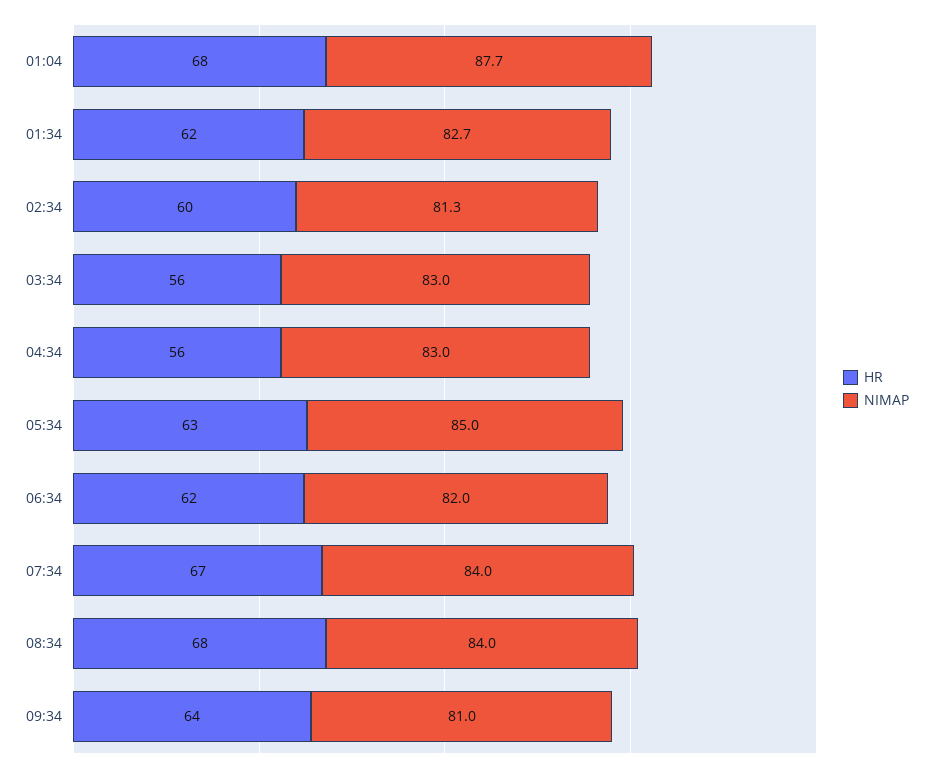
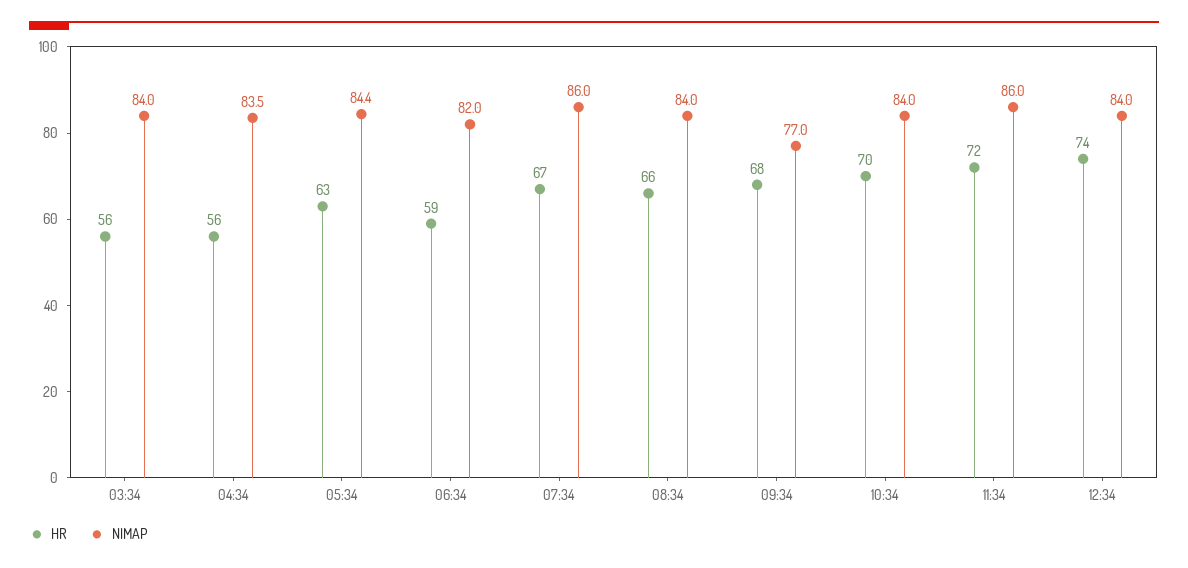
HR, 01:04: 68 -> none
NIMAP, 01:04: 87.7 -> none
HR, 01:34: 62 -> none
NIMAP, 01:34: 82.7 -> none
HR, 02:34: 60 -> none
NIMAP, 02:34: 81.3 -> none
NIMAP, 03:34: 83 -> 84
NIMAP, 04:34: 83 -> 83.5
NIMAP, 05:34: 85 -> 84.4
HR, 06:34: 62 -> 59
NIMAP, 07:34: 84 -> 86
HR, 08:34: 68 -> 66
HR, 09:34: 64 -> 68
NIMAP, 09:34: 81 -> 77
HR, 10:34: none -> 70
NIMAP, 10:34: none -> 84
HR, 11:34: none -> 72
NIMAP, 11:34: none -> 86
HR, 12:34: none -> 74
NIMAP, 12:34: none -> 84

